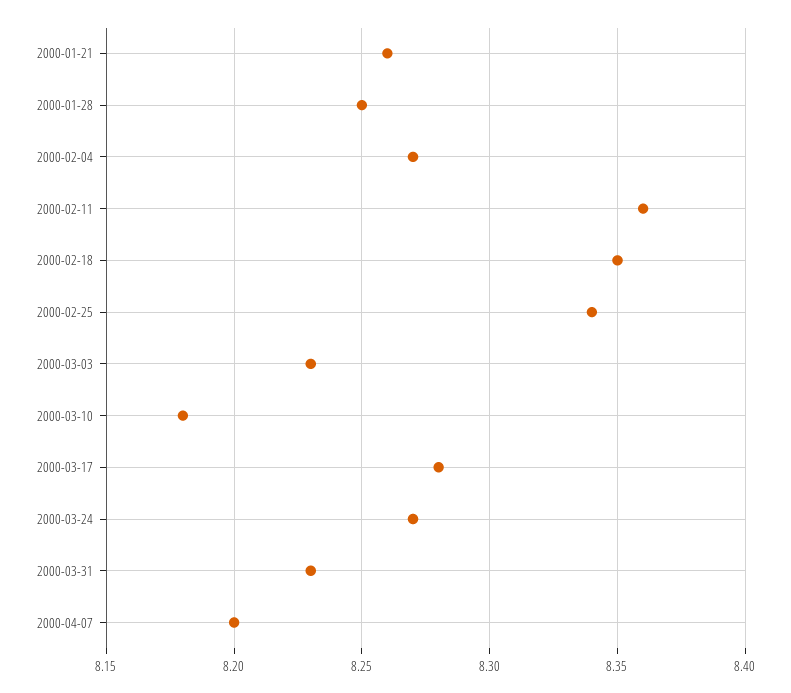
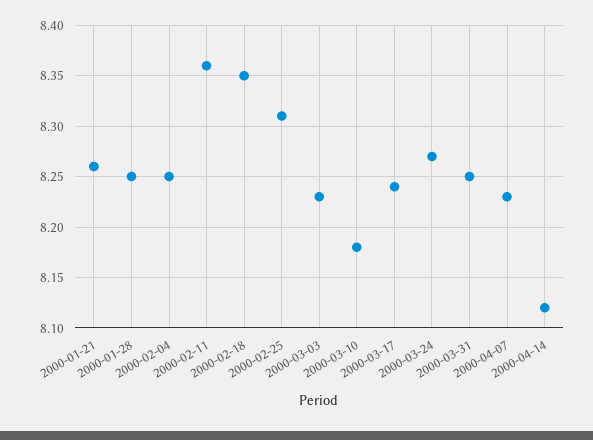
2000-02-04: 8.27 -> 8.25
2000-02-25: 8.34 -> 8.31
2000-03-17: 8.28 -> 8.24
2000-03-31: 8.23 -> 8.25
2000-04-07: 8.2 -> 8.23
2000-04-14: none -> 8.12

